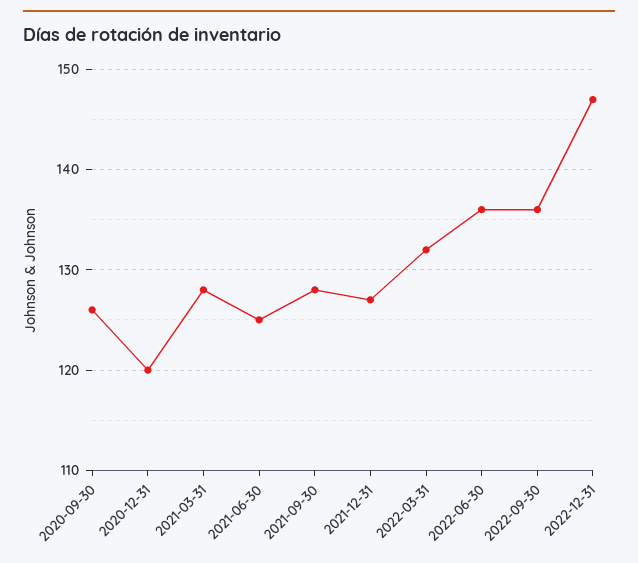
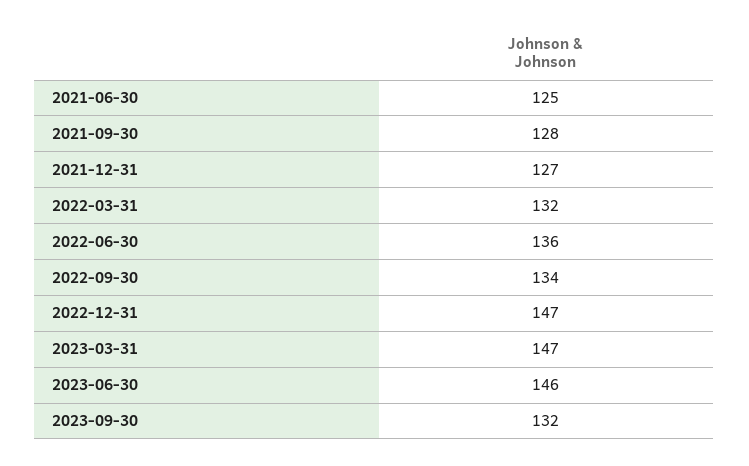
2020-09-30: 126 -> none
2020-12-31: 120 -> none
2021-03-31: 128 -> none
2022-09-30: 136 -> 134
2023-03-31: none -> 147
2023-06-30: none -> 146
2023-09-30: none -> 132

